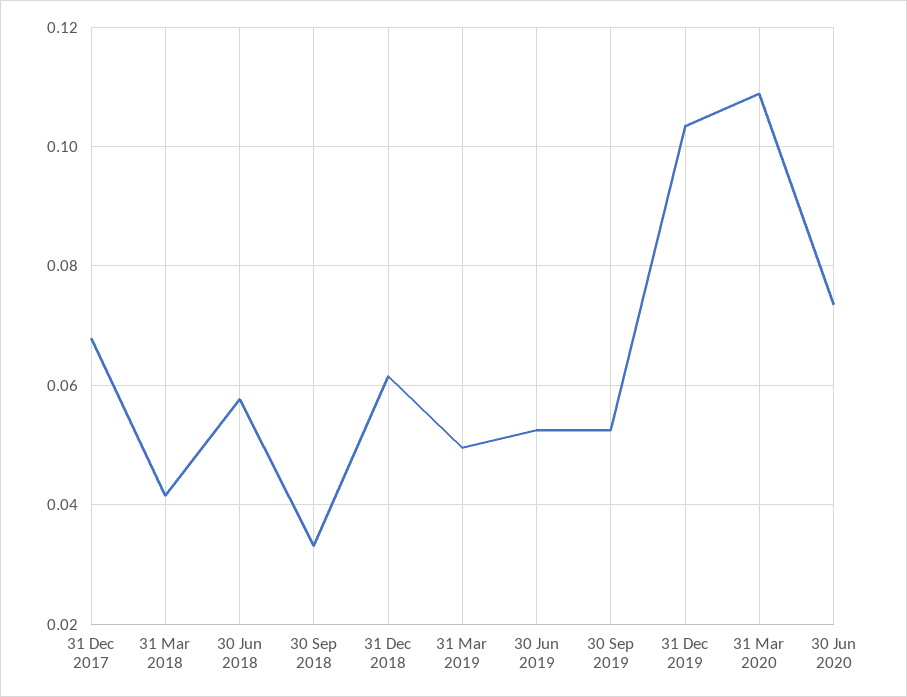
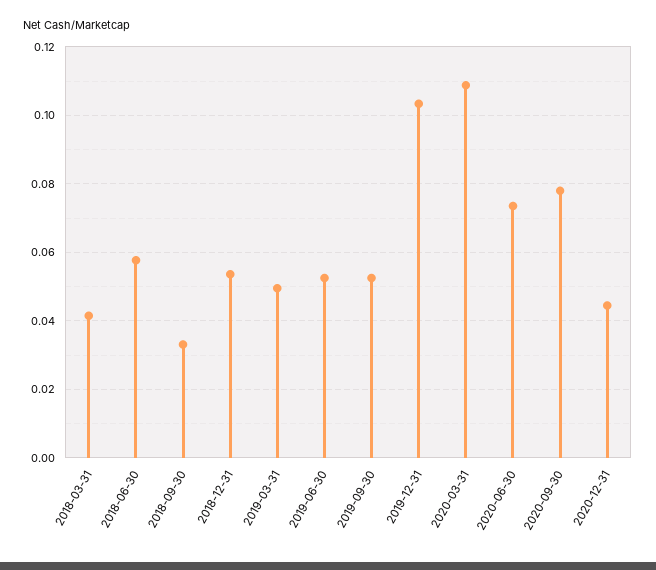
31 Dec 2017: 0.068 -> none
31 Dec 2018: 0.062 -> 0.054
2020-09-30: none -> 0.078
2020-12-31: none -> 0.044

